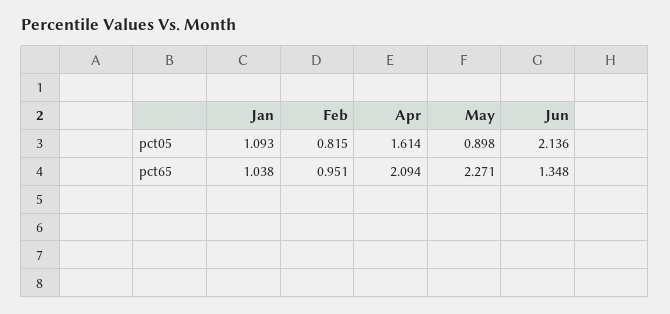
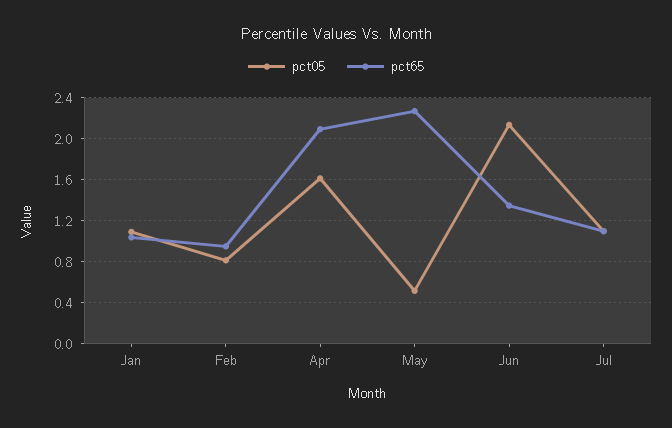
pct05, May: 0.898 -> 0.5
pct05, Jul: none -> 1.1
pct65, Jul: none -> 1.1

